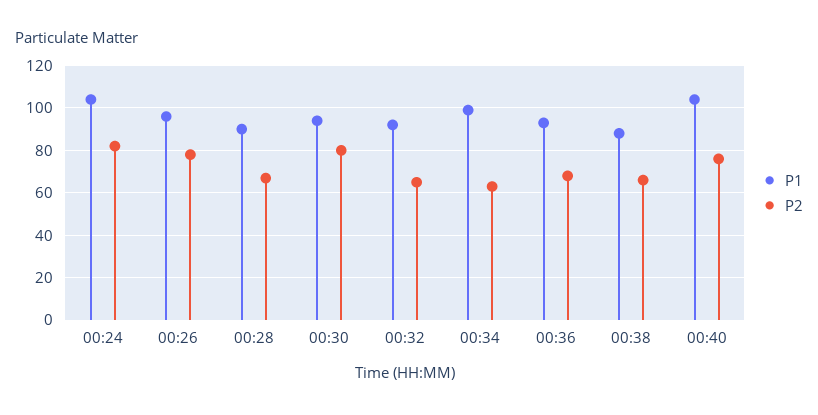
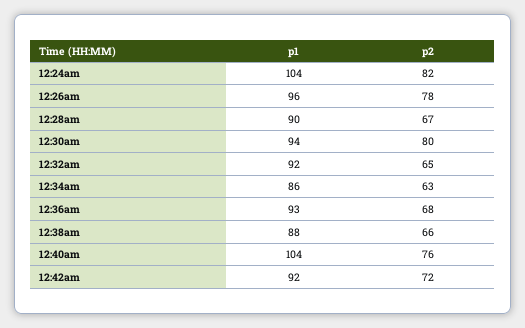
P1, 00:34: 100 -> 86
P1, 12:42am: none -> 92
P2, 12:42am: none -> 72

